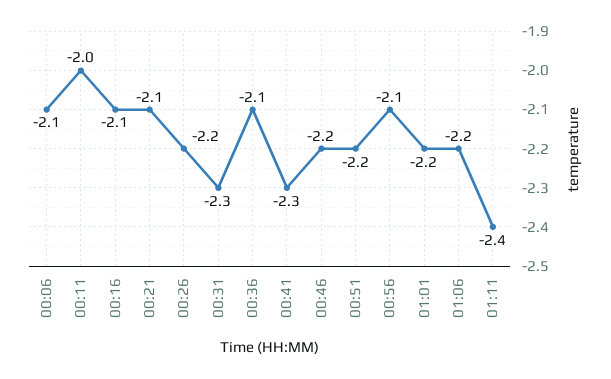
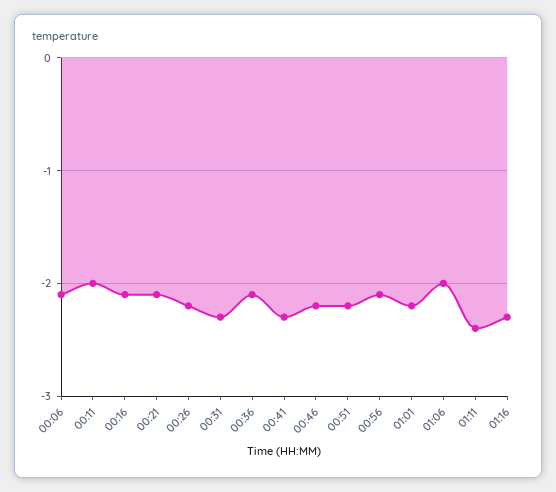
01:06: -2.2 -> -2
01:16: none -> -2.3

